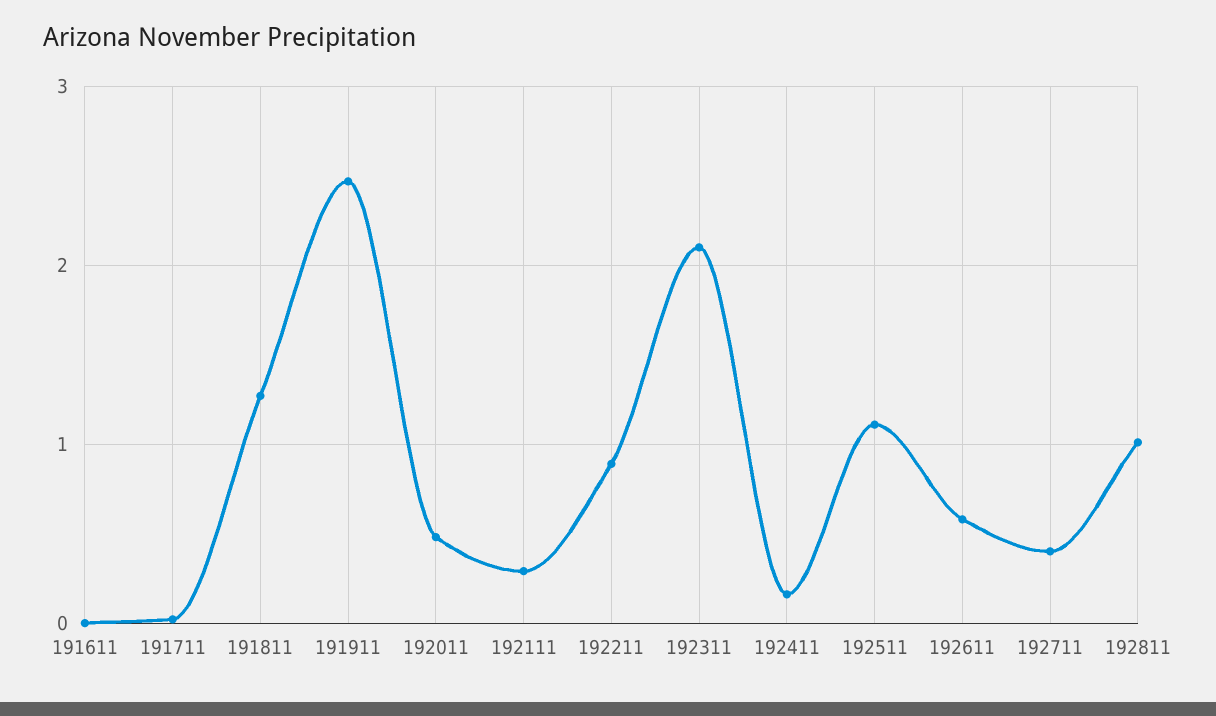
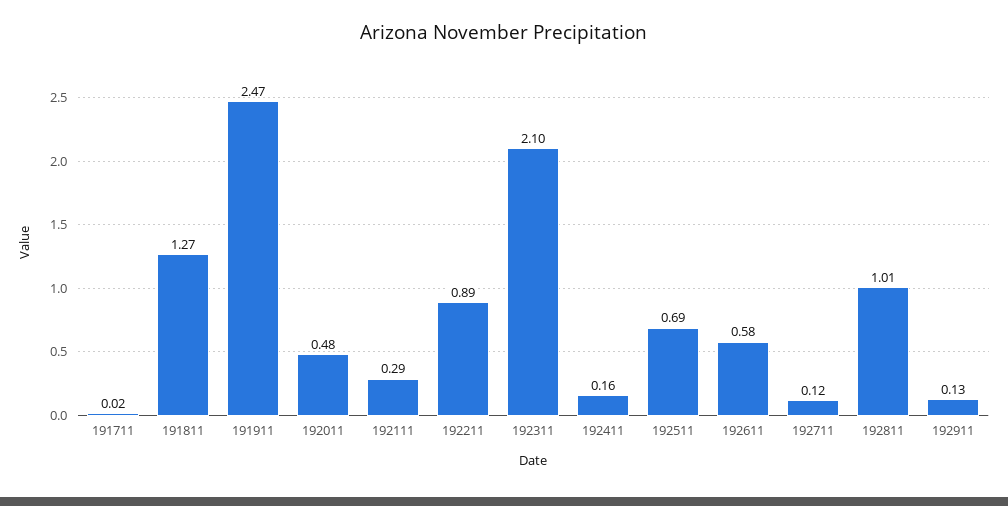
191611: 0 -> none
192511: 1.1 -> 0.69
192711: 0.4 -> 0.12
192911: none -> 0.13

